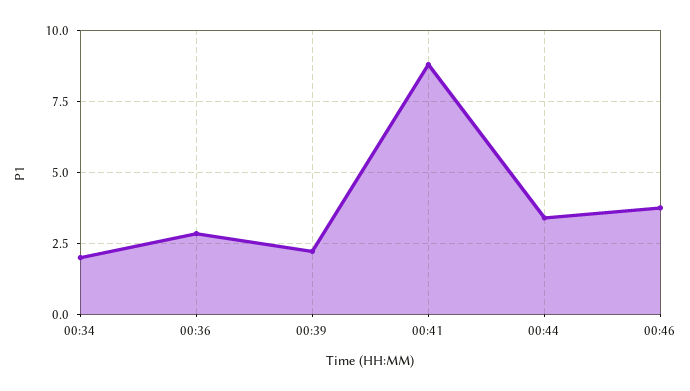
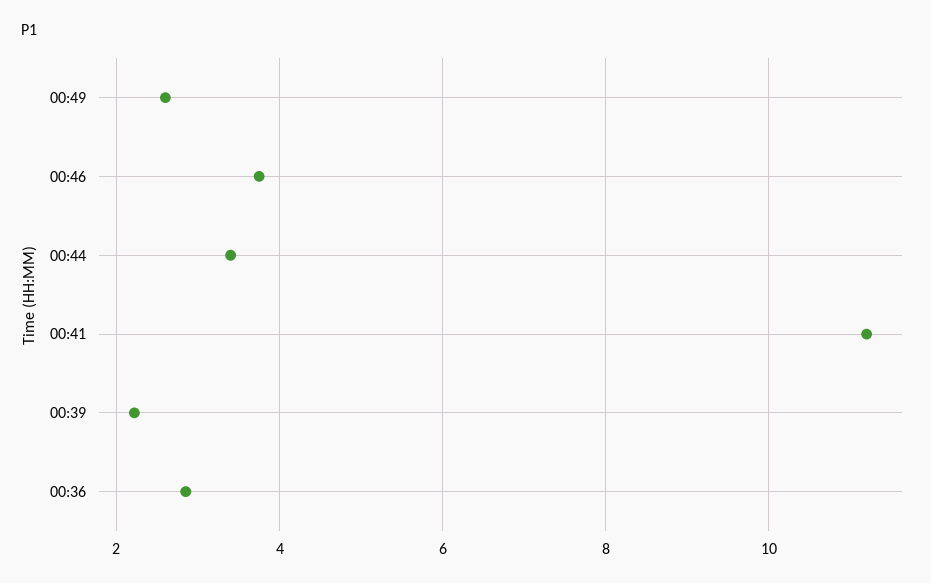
00:34: 2 -> none
00:41: 8.75 -> 11.2
00:49: none -> 2.6

